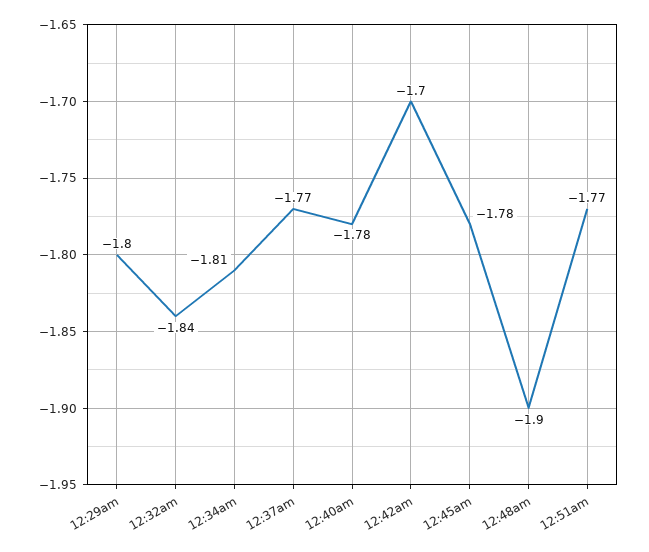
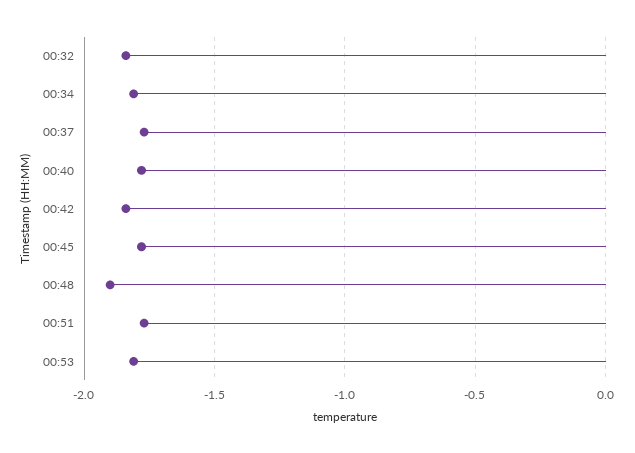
12:29am: -1.8 -> none
12:42am: -1.7 -> -1.85
00:53: none -> -1.8

